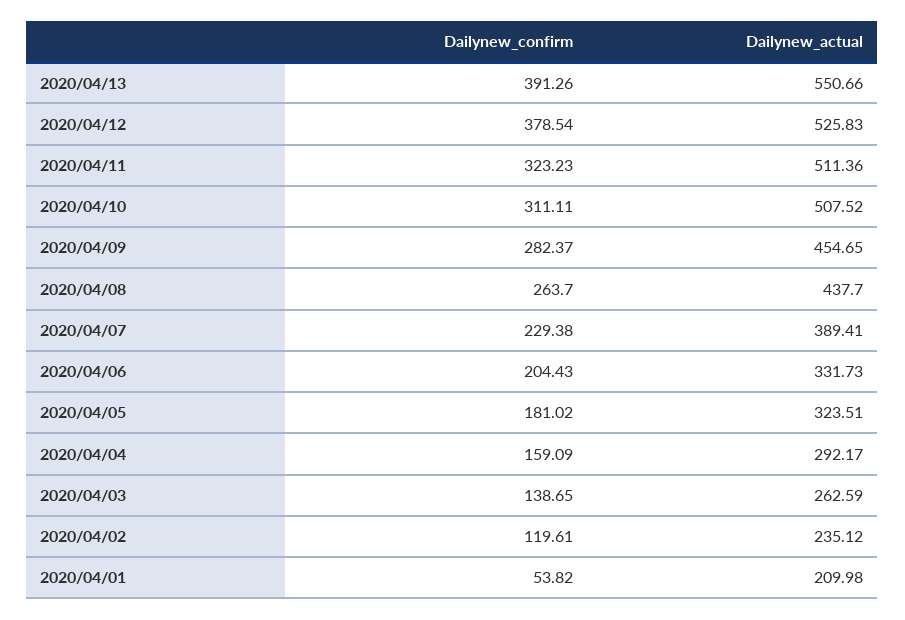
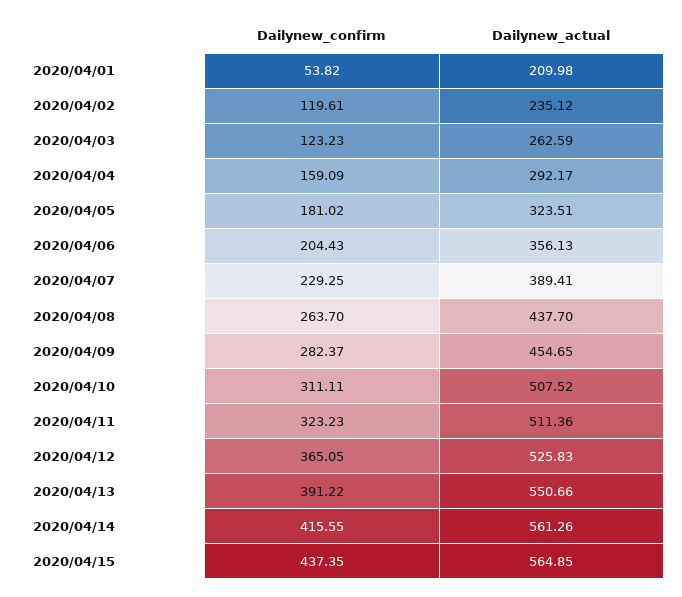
Dailynew_confirm, 2020/04/13: 391.26 -> 391.22
Dailynew_confirm, 2020/04/12: 378.54 -> 365.05
Dailynew_confirm, 2020/04/07: 229.38 -> 229.25
Dailynew_actual, 2020/04/06: 331.73 -> 356.13
Dailynew_confirm, 2020/04/03: 138.65 -> 123.23
Dailynew_confirm, 2020/04/14: none -> 415.55
Dailynew_actual, 2020/04/14: none -> 561.26
Dailynew_confirm, 2020/04/15: none -> 437.35
Dailynew_actual, 2020/04/15: none -> 564.85

